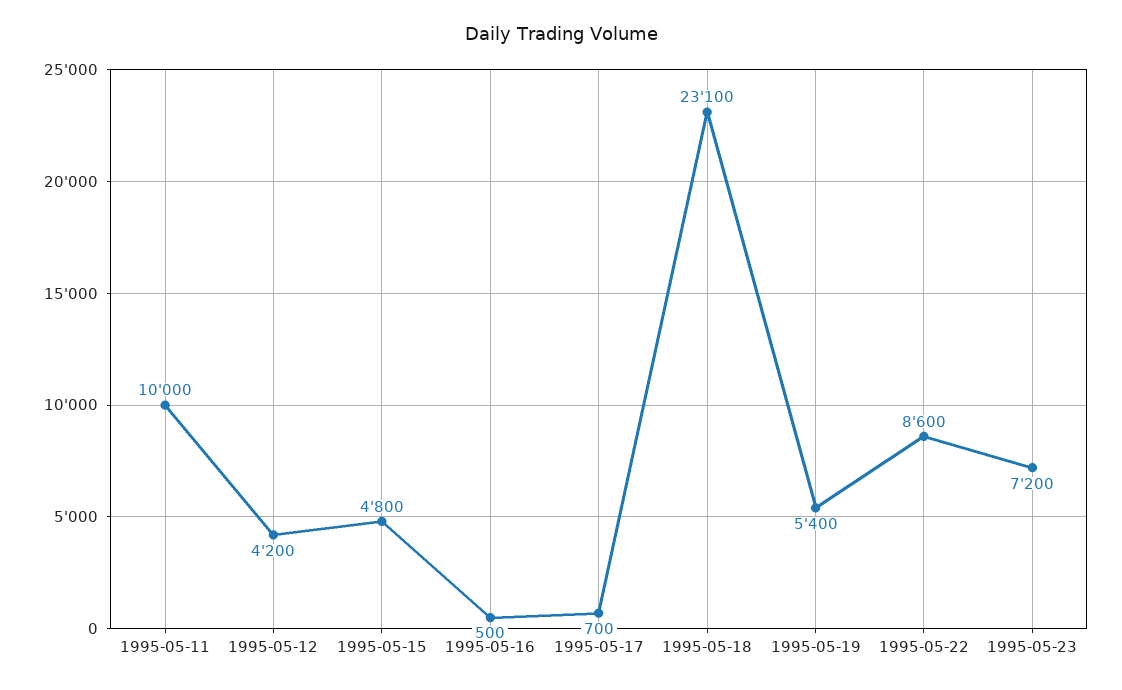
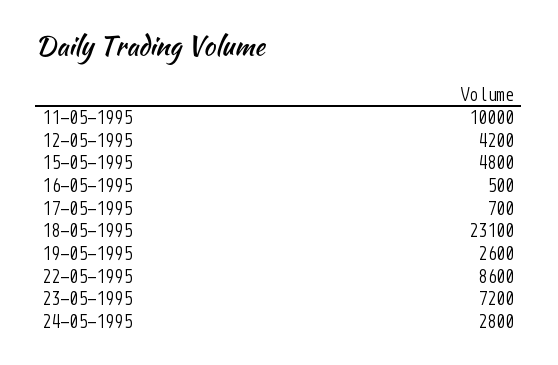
1995-05-19: 5400 -> 2600
24-05-1995: none -> 2800

